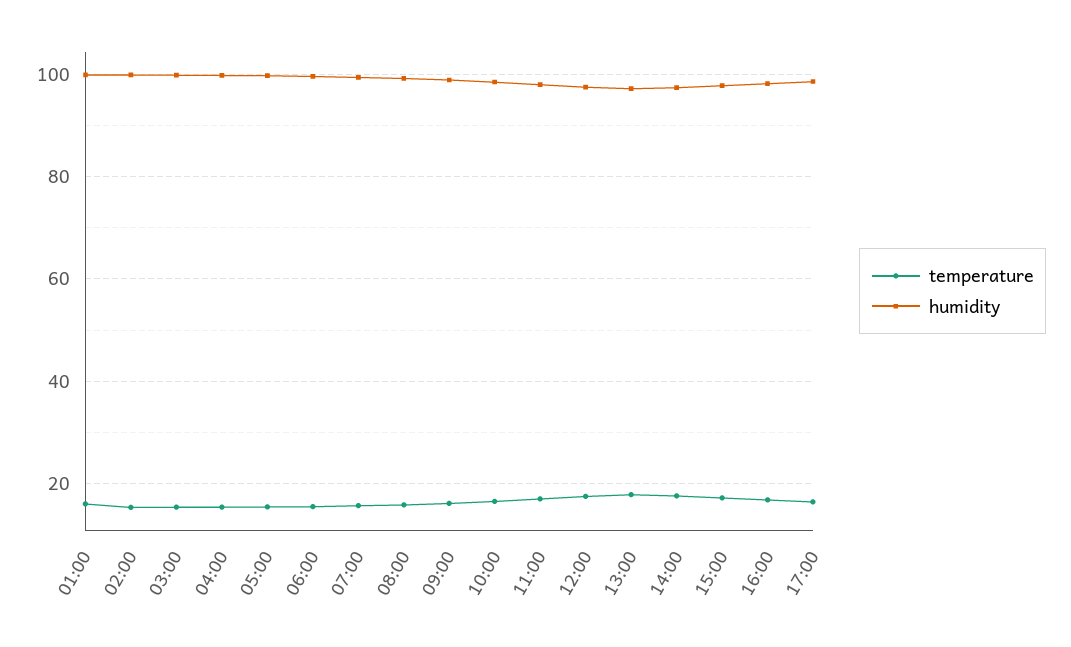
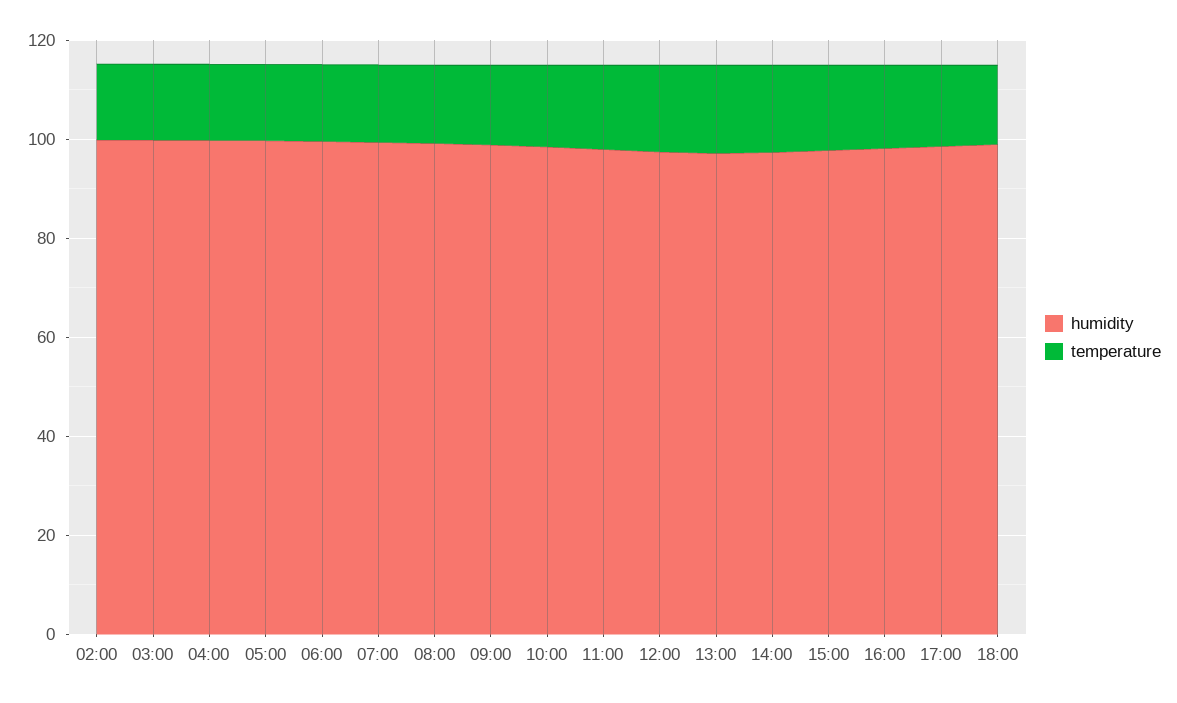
temperature, 01:00: 16 -> none
humidity, 01:00: 100 -> none
humidity, 18:00: none -> 100
temperature, 18:00: none -> 15

